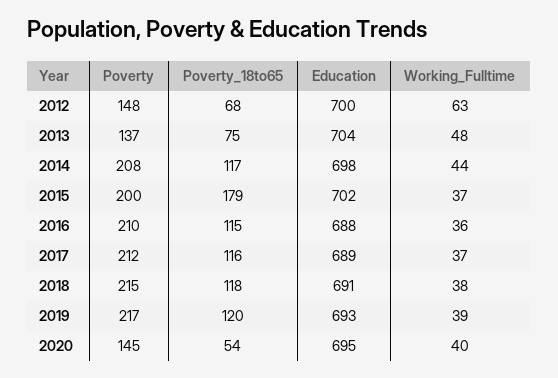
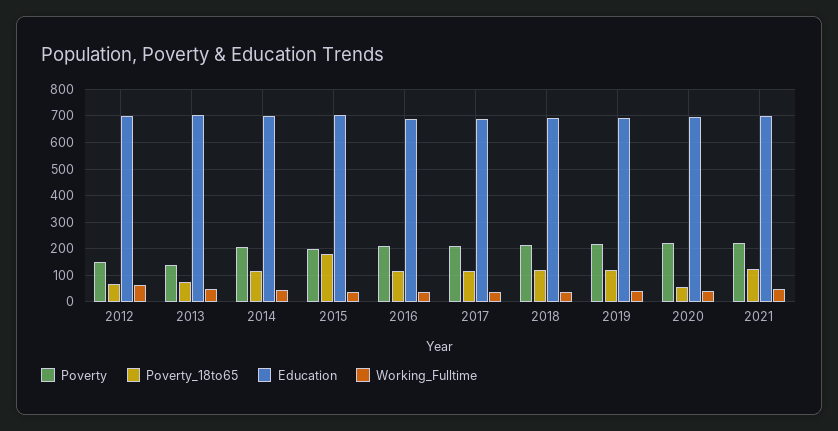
Poverty, 2020: 145 -> 225
Poverty, 2021: none -> 225
Poverty_18to65, 2021: none -> 125
Education, 2021: none -> 700
Working_Fulltime, 2021: none -> 50

